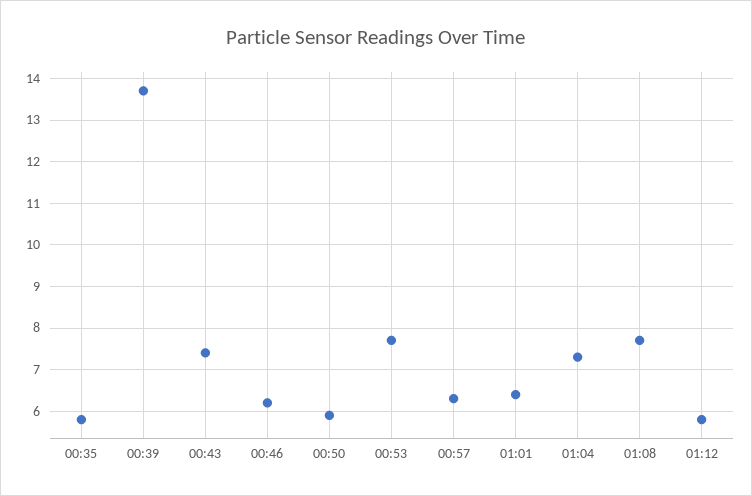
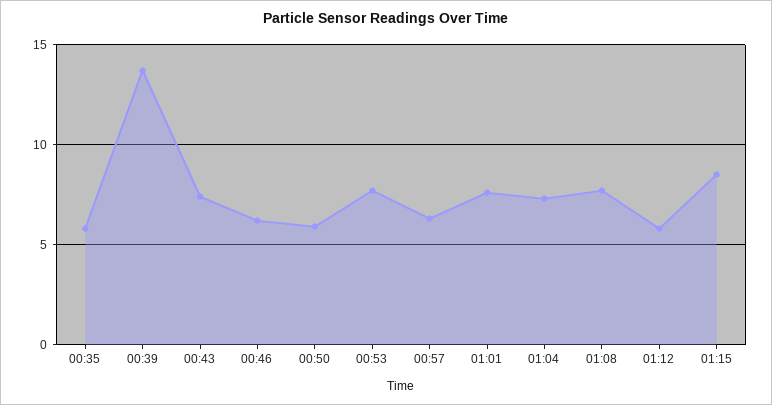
01:01: 6.5 -> 7.5
01:15: none -> 8.5

